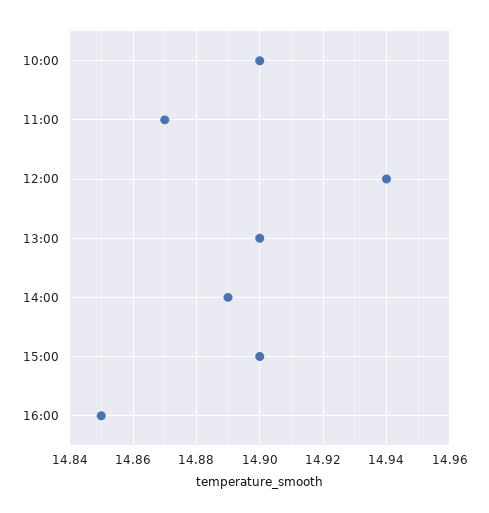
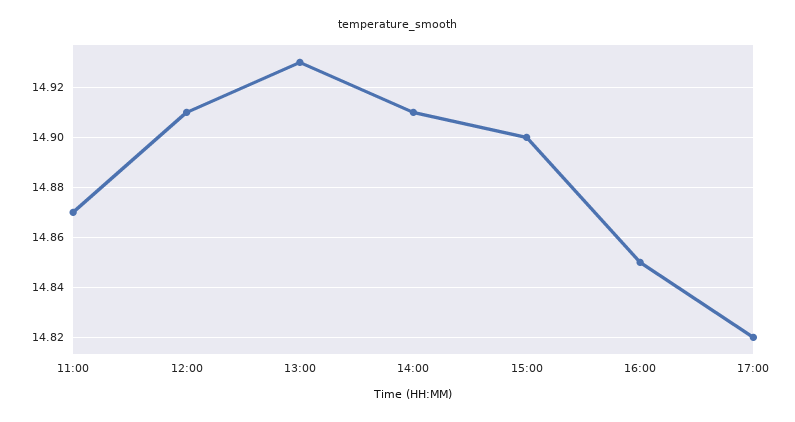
10:00: 14.9 -> none
12:00: 14.94 -> 14.91
13:00: 14.9 -> 14.93
14:00: 14.89 -> 14.91
17:00: none -> 14.82

